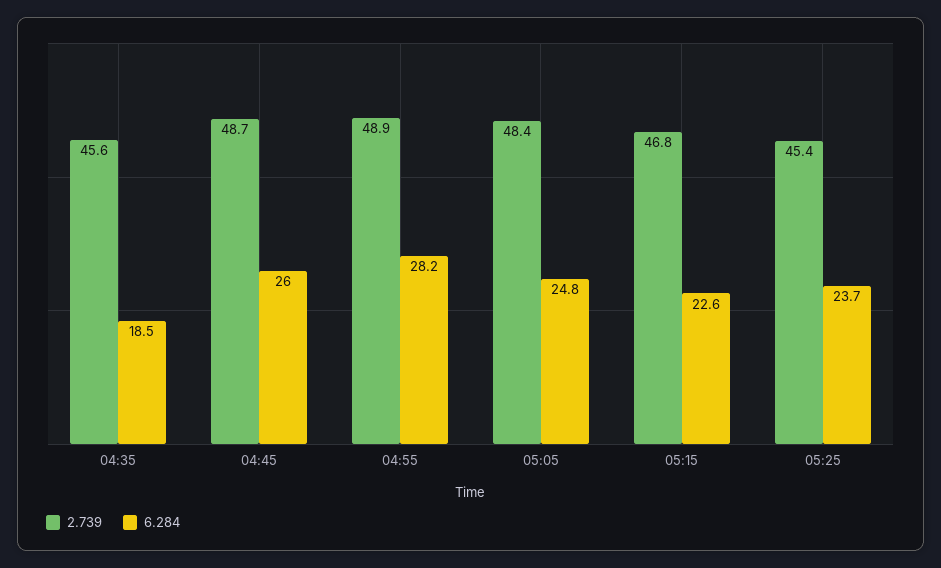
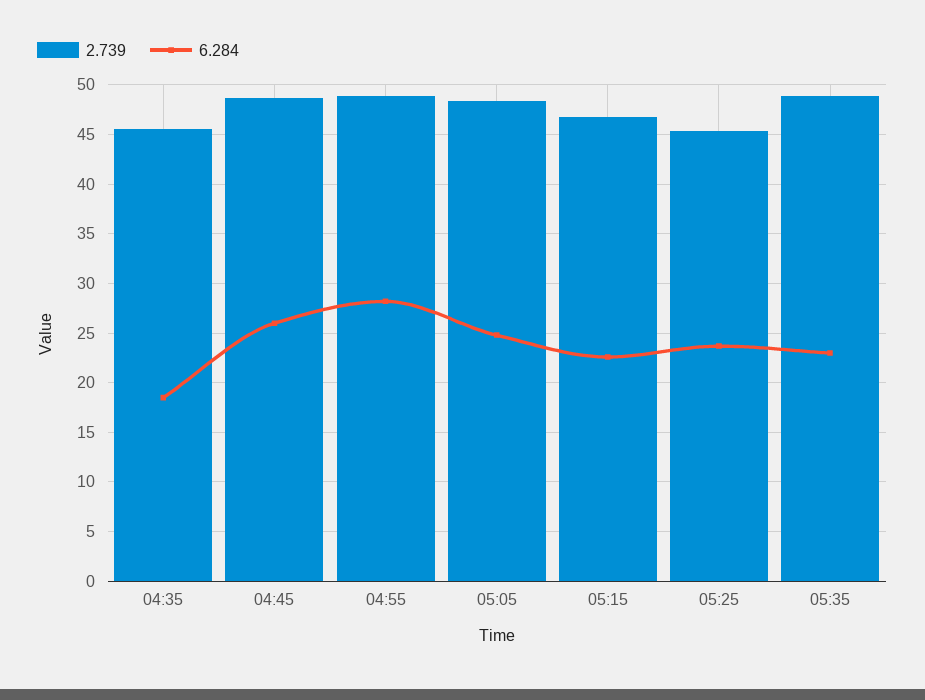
2.739, 05:35: none -> 49
6.284, 05:35: none -> 23

